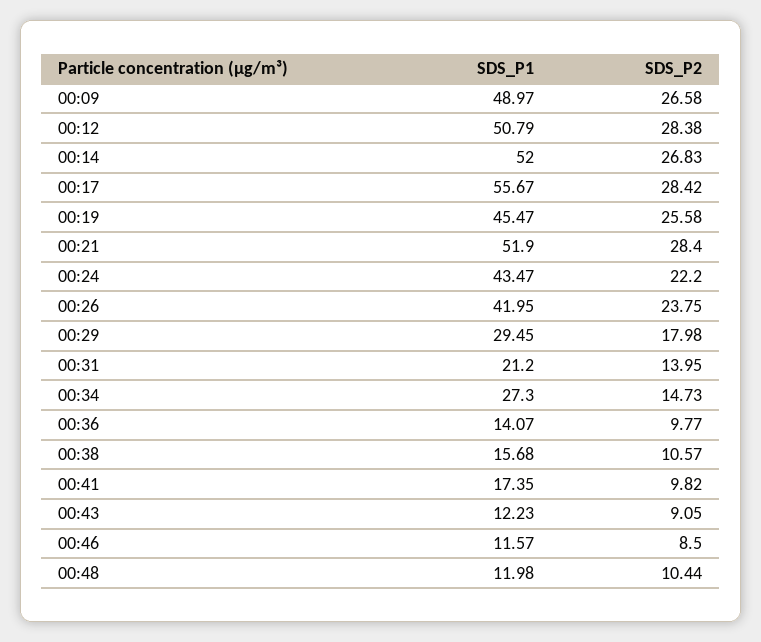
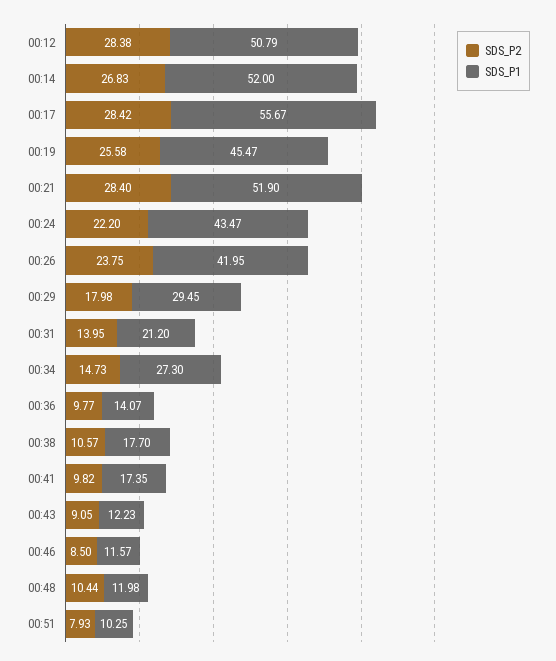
SDS_P1, 00:09: 48.97 -> none
SDS_P2, 00:09: 26.58 -> none
SDS_P1, 00:38: 15.68 -> 17.7
SDS_P2, 00:51: none -> 7.93
SDS_P1, 00:51: none -> 10.25

